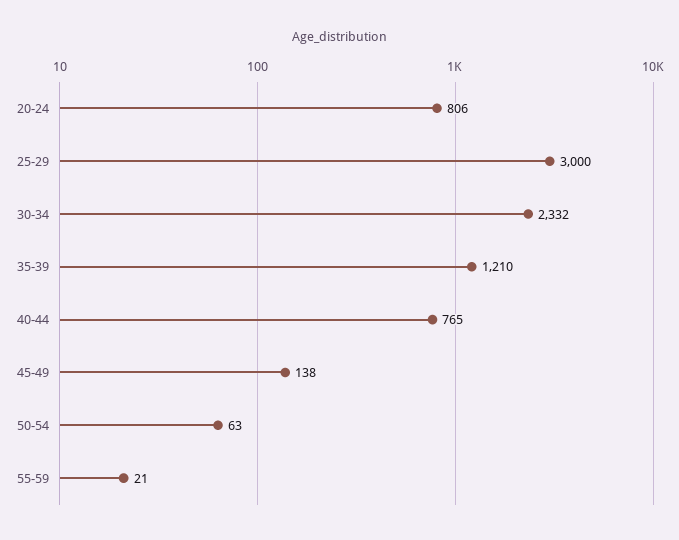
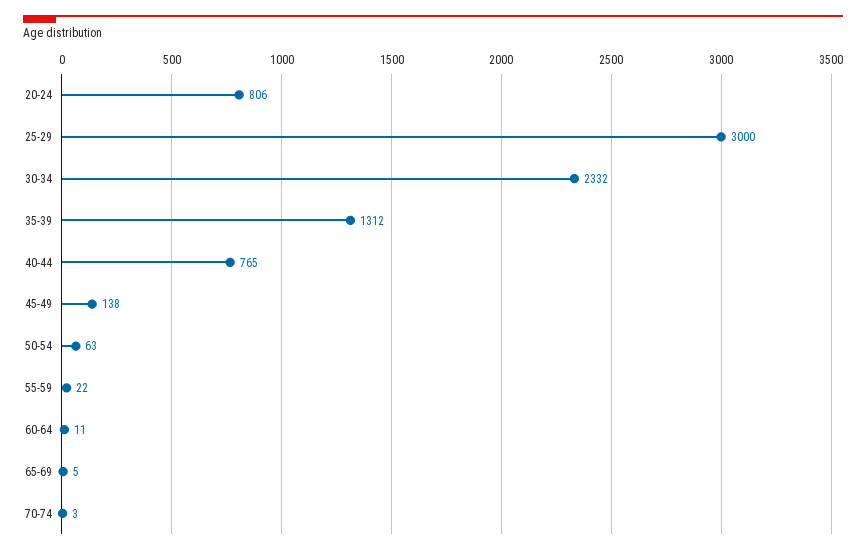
35-39: 1210 -> 1312
55-59: 21 -> 22
60-64: none -> 11
65-69: none -> 5
70-74: none -> 3

